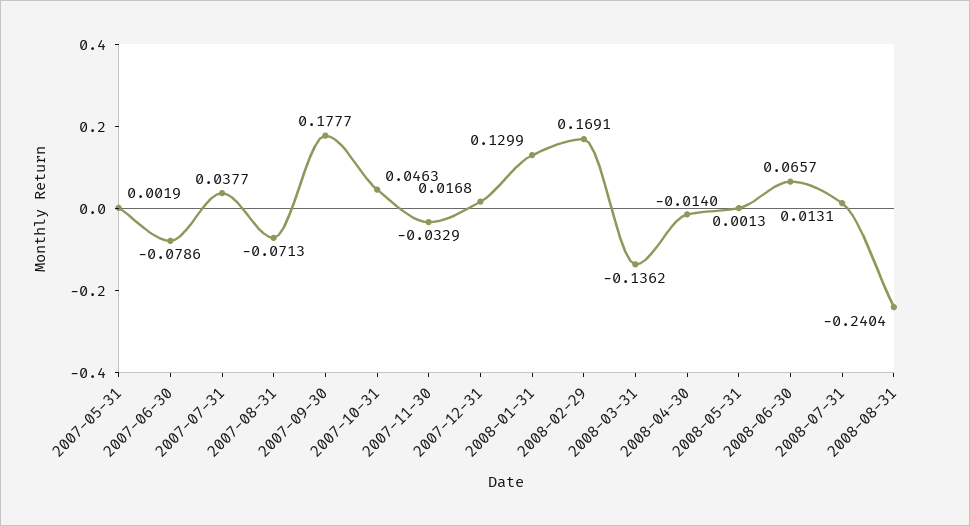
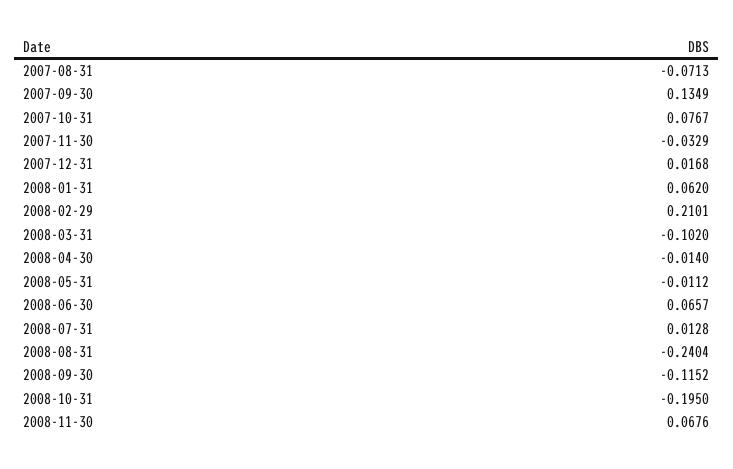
2007-05-31: 0.0019 -> none
2007-06-30: -0.0786 -> none
2007-07-31: 0.0377 -> none
2007-09-30: 0.1777 -> 0.1349
2007-10-31: 0.0463 -> 0.0767
2008-01-31: 0.1299 -> 0.062
2008-02-29: 0.1691 -> 0.2101
2008-03-31: -0.1362 -> -0.102
2008-05-31: 0.0013 -> -0.0112
2008-07-31: 0.0131 -> 0.0128
2008-09-30: none -> -0.1152
2008-10-31: none -> -0.195
2008-11-30: none -> 0.0676

